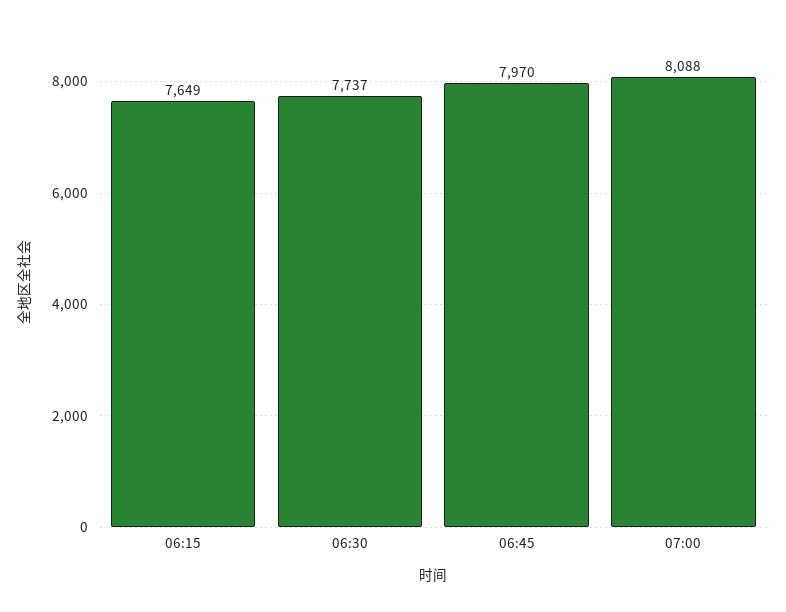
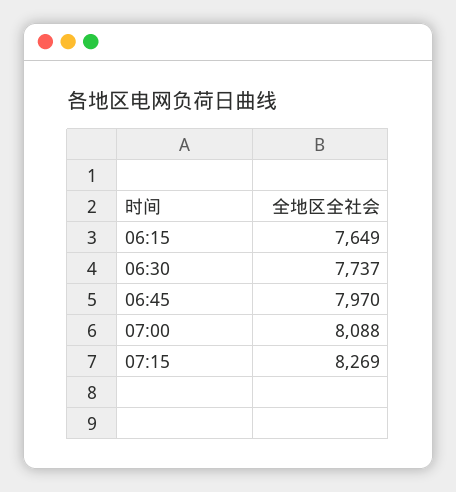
07:15: none -> 8269

